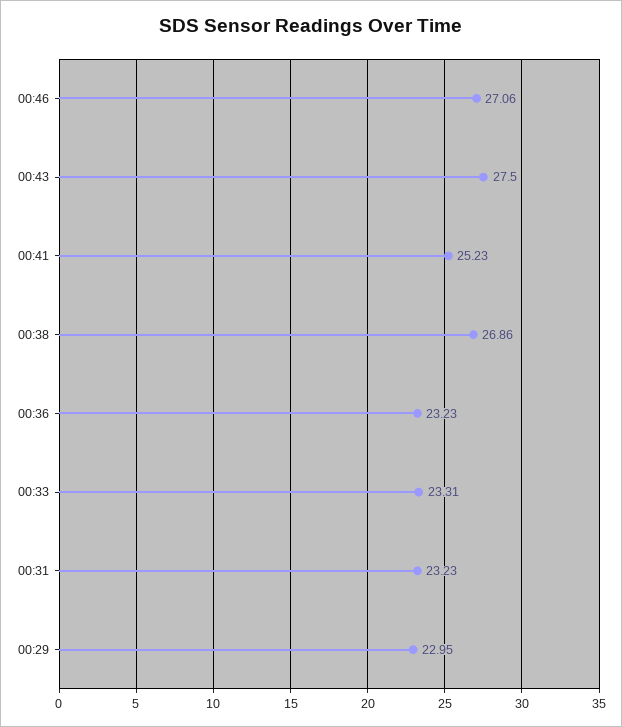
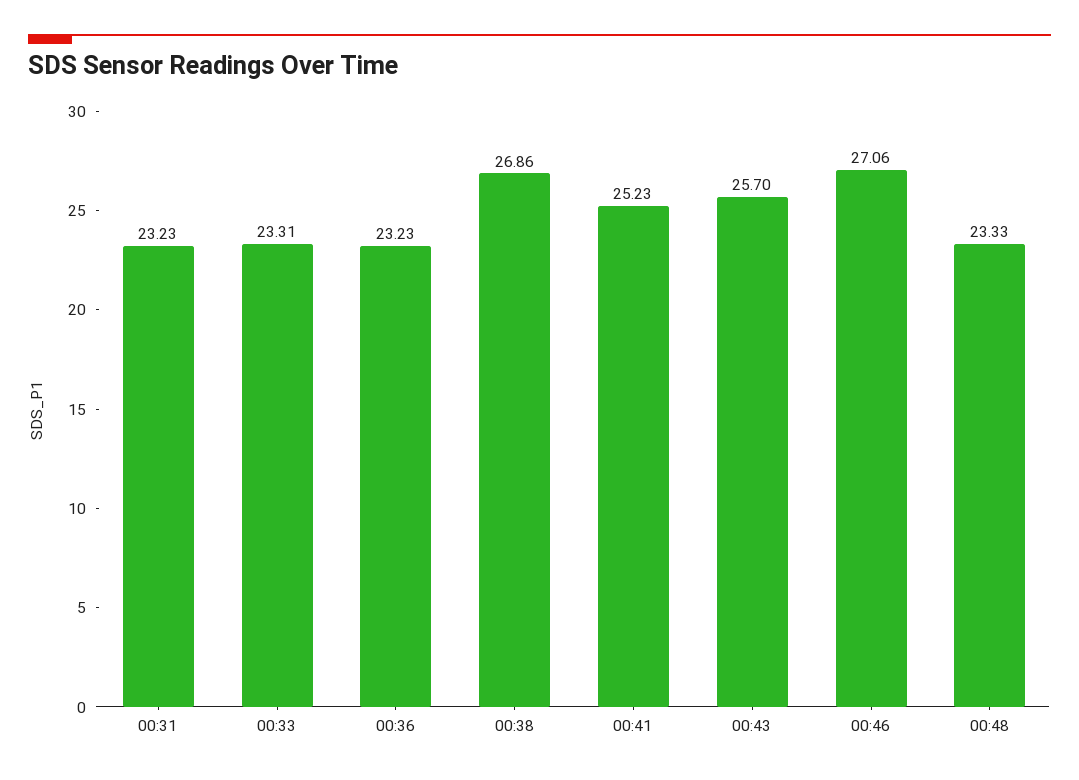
00:43: 27.5 -> 25.7
00:29: 22.95 -> none
00:48: none -> 23.33

